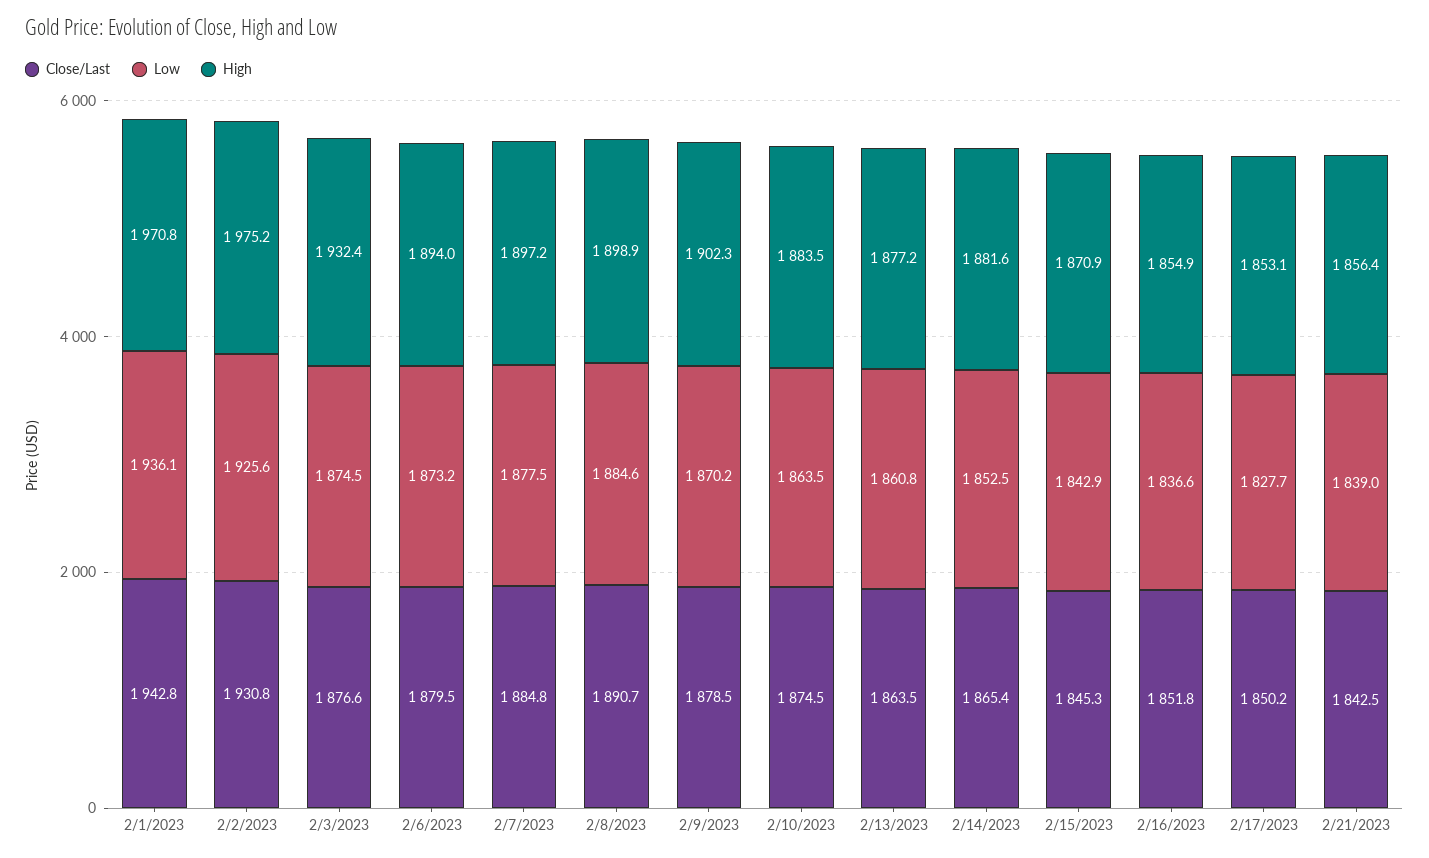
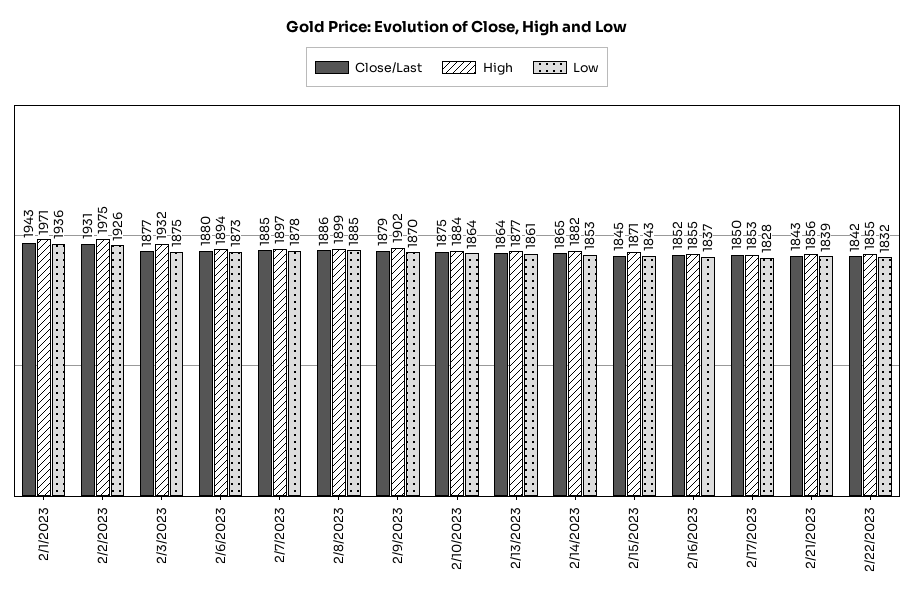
Close/Last, 2/8/2023: 1890.7 -> 1886
Close/Last, 2/22/2023: none -> 1842
High, 2/22/2023: none -> 1855
Low, 2/22/2023: none -> 1832

